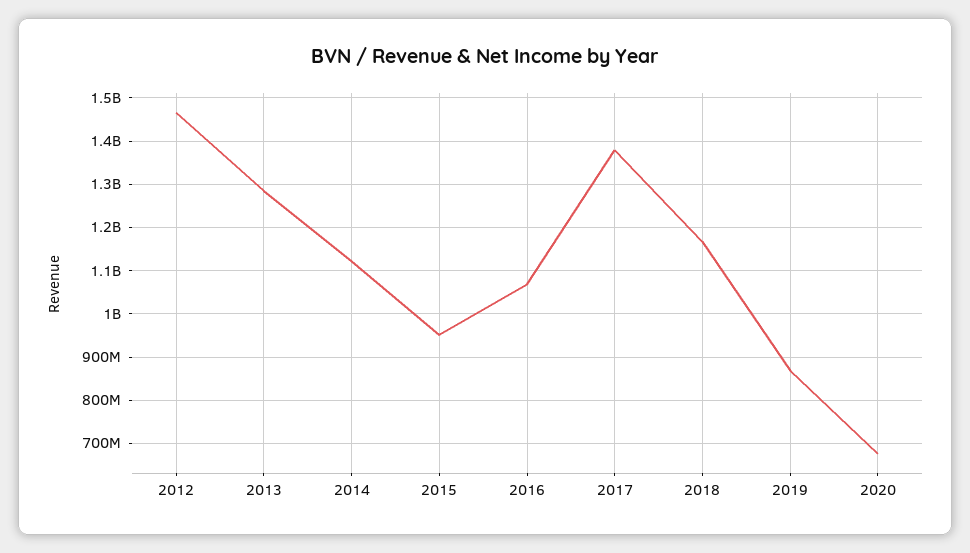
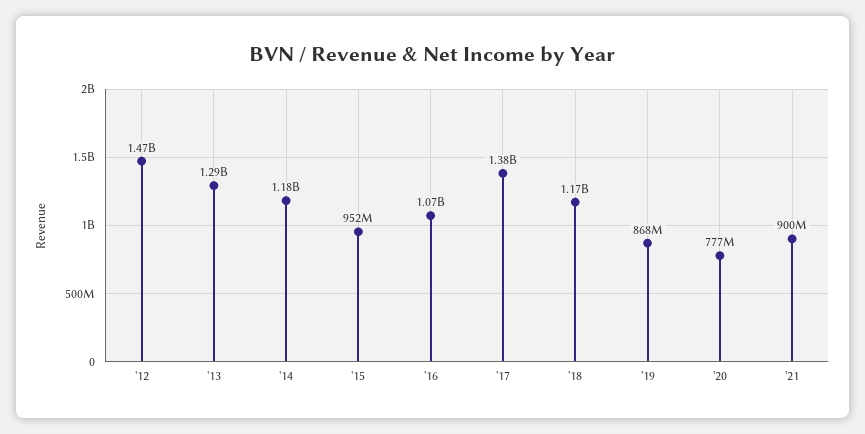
2014: 1120000000 -> 1180000000
2020: 680000000 -> 777000000
'21: none -> 900000000

